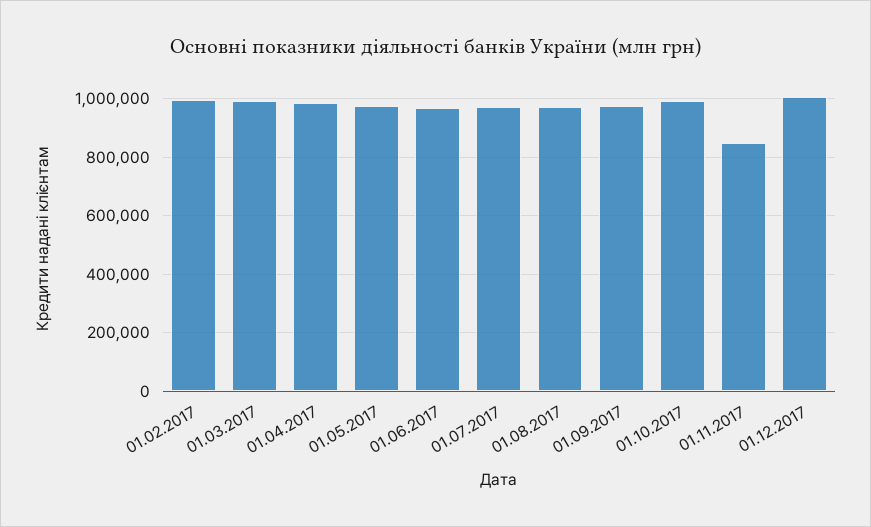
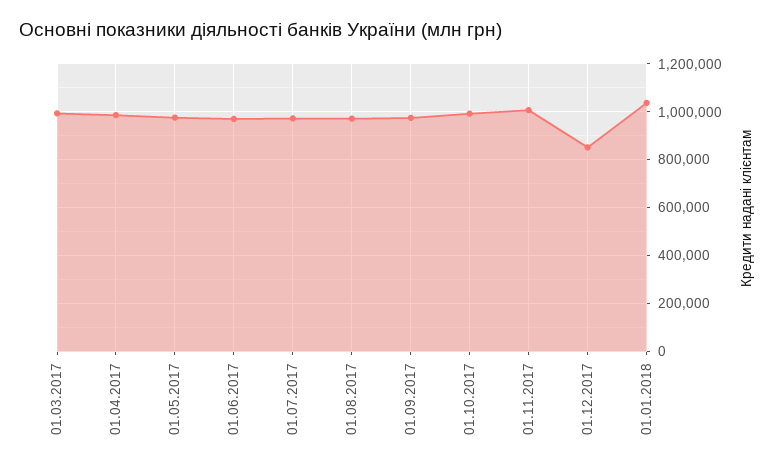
01.02.2017: 1000000 -> none
01.11.2017: 850000 -> 1000000
01.12.2017: 1000000 -> 850000
01.01.2018: none -> 1050000

